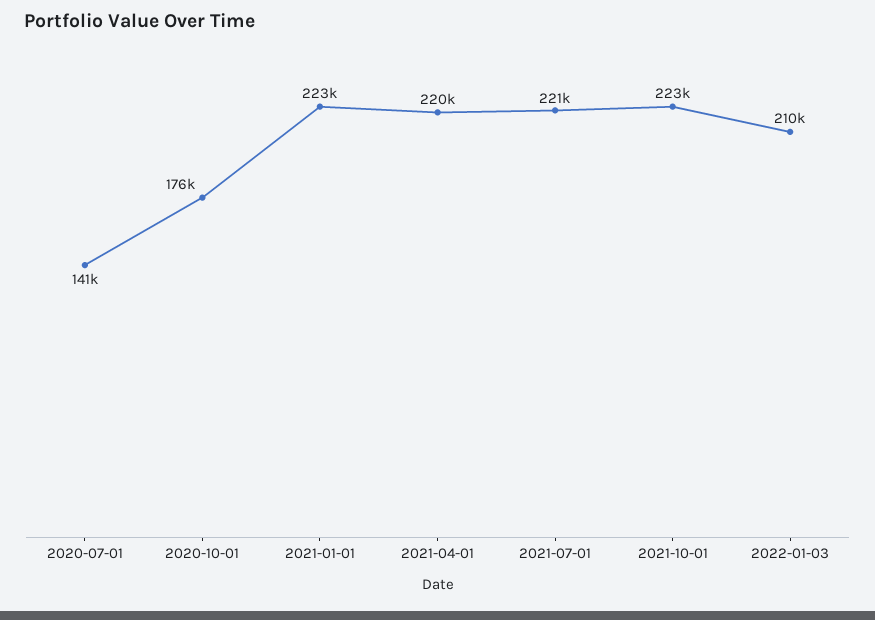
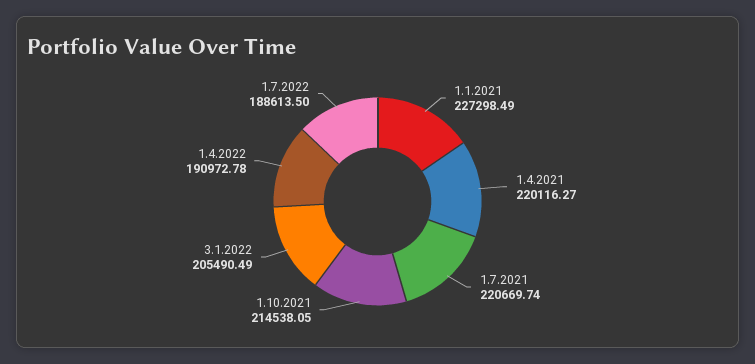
2020-07-01: 141000 -> none
2020-10-01: 176000 -> none
2021-01-01: 223000 -> 227298.49
2021-10-01: 223000 -> 214538.05
2022-01-03: 210000 -> 205490.49
1.4.2022: none -> 190972.78
1.7.2022: none -> 188613.5

